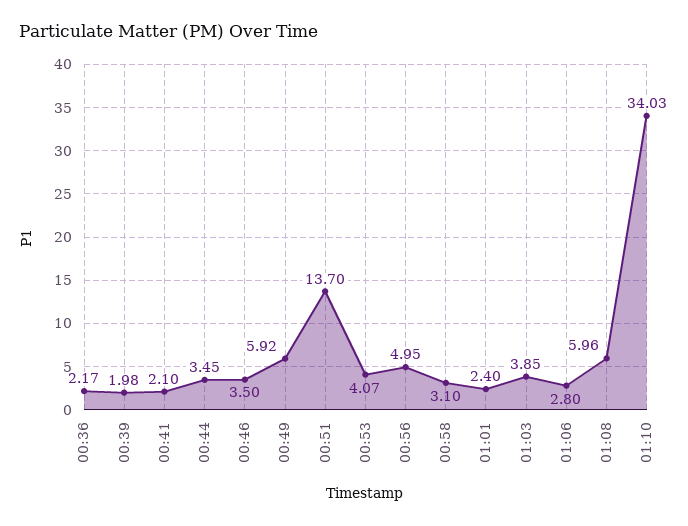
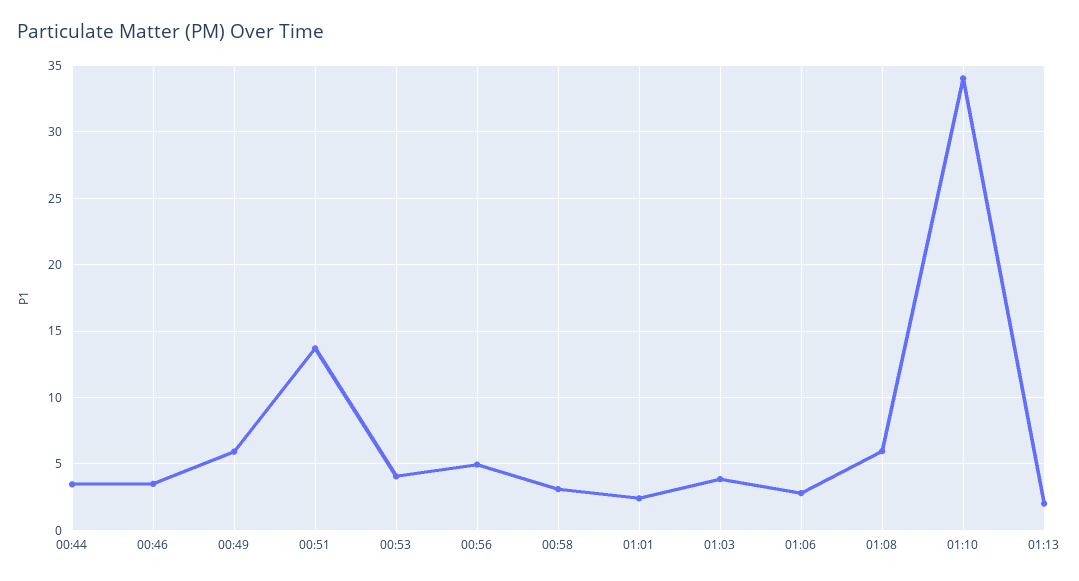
00:36: 2.17 -> none
00:39: 1.98 -> none
00:41: 2.1 -> none
01:13: none -> 2

